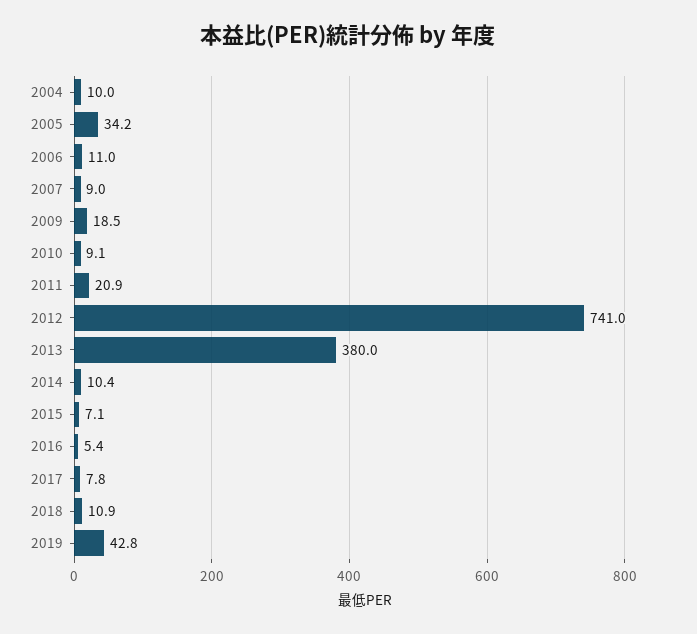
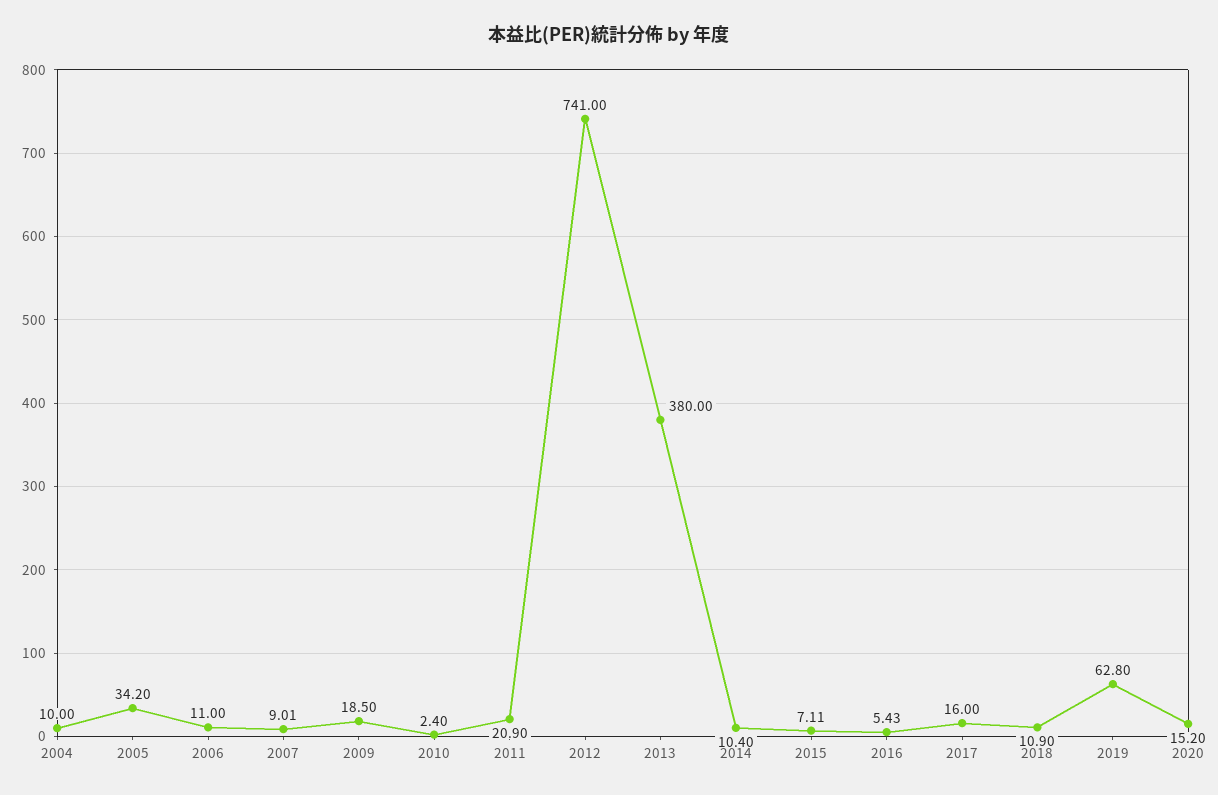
2010: 9.1 -> 2.4
2017: 7.8 -> 16
2019: 42.8 -> 62.8
2020: none -> 15.2

